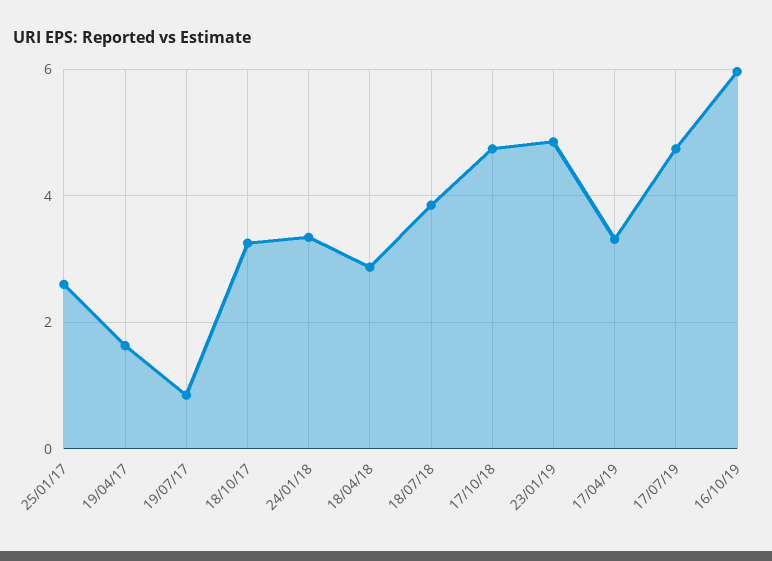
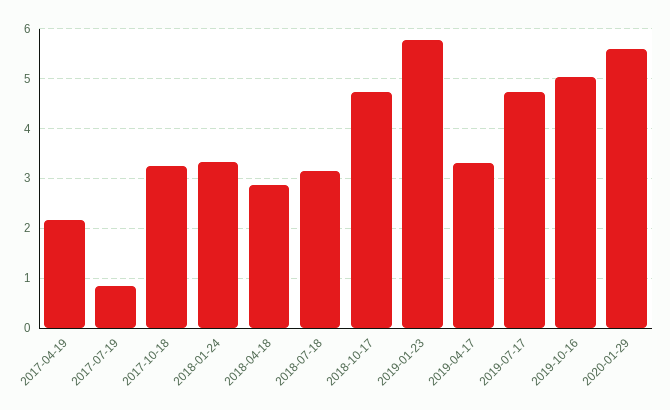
25/01/17: 2.6 -> none
19/04/17: 1.6 -> 2.2
18/07/18: 3.8 -> 3.2
23/01/19: 4.8 -> 5.8
16/10/19: 6 -> 5
2020-01-29: none -> 5.6

